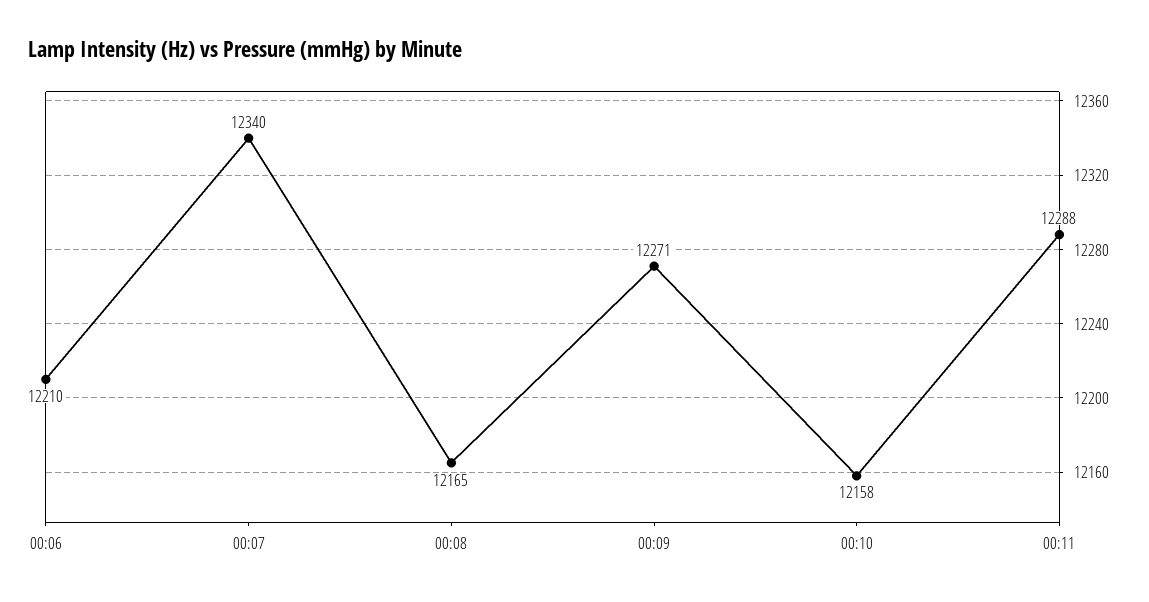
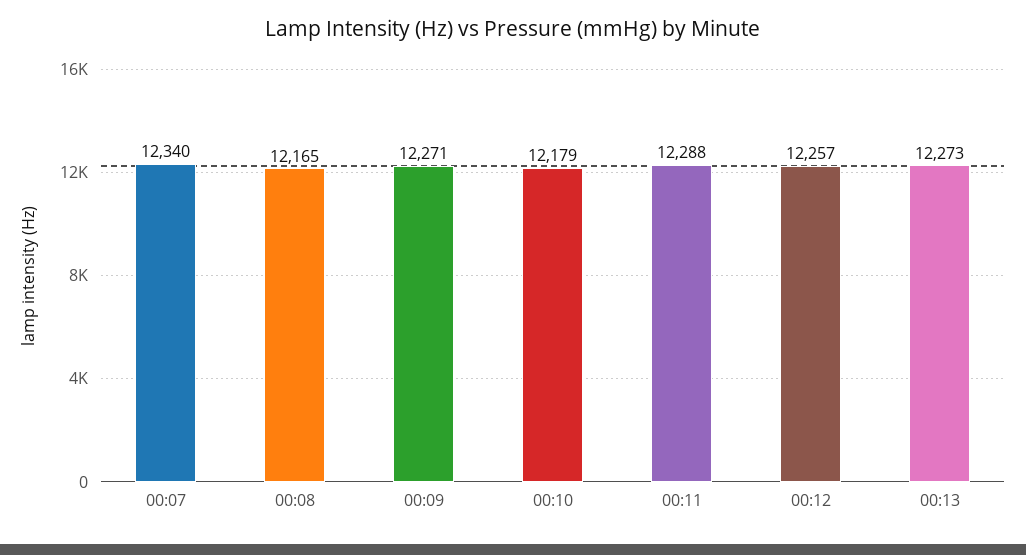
00:06: 12210 -> none
00:10: 12158 -> 12179
00:12: none -> 12257
00:13: none -> 12273

